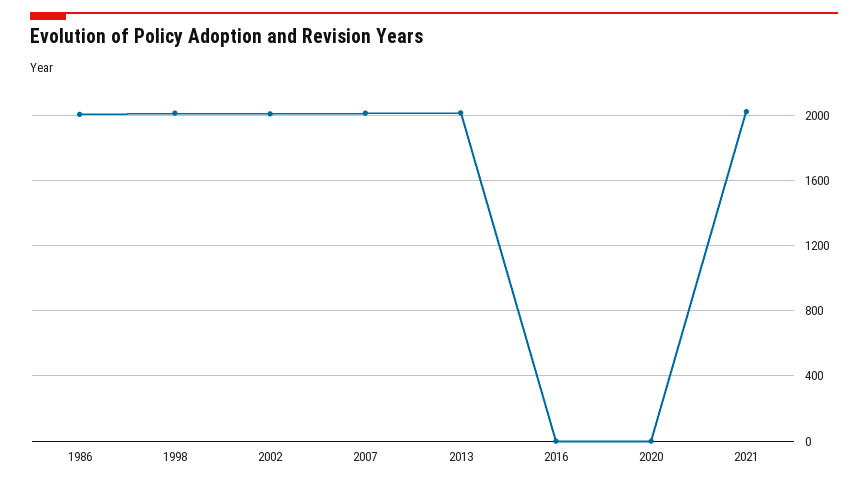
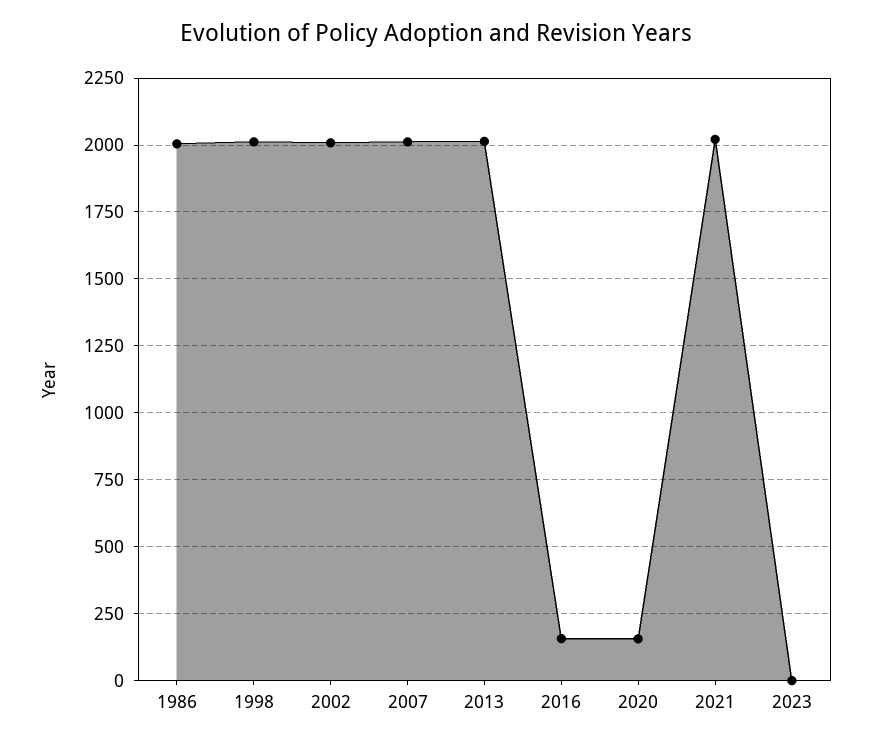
2016: 0 -> 150
2020: 0 -> 150
2023: none -> 0

